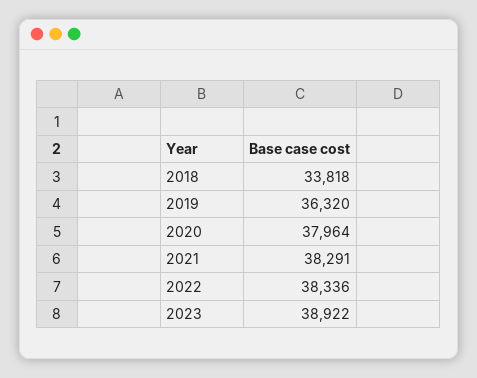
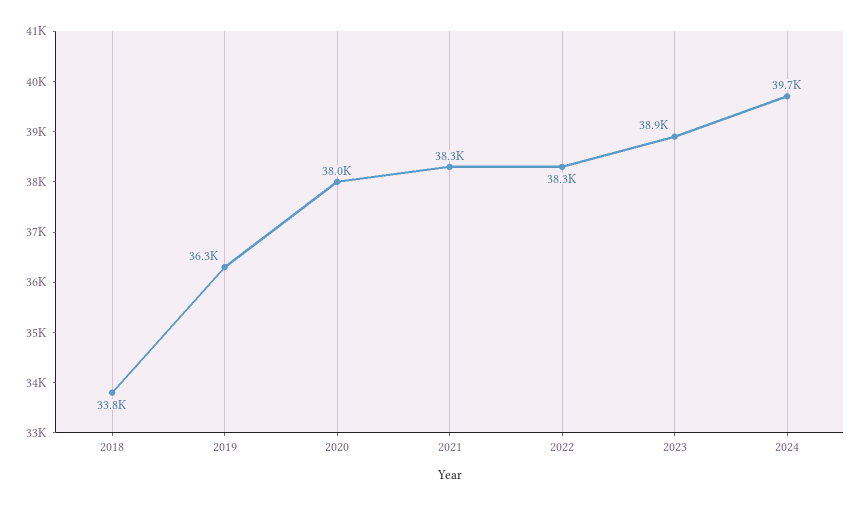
2024: none -> 39700

